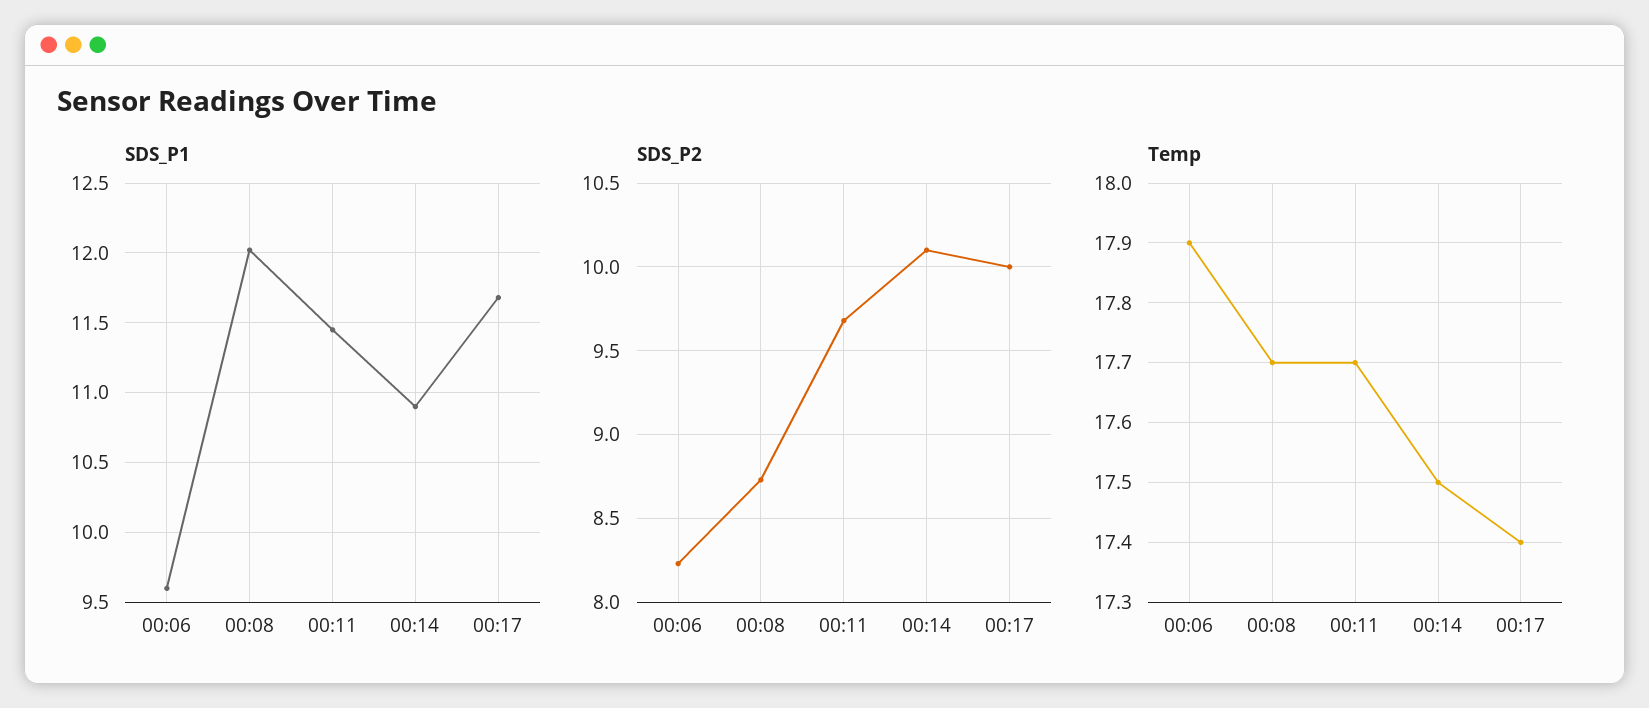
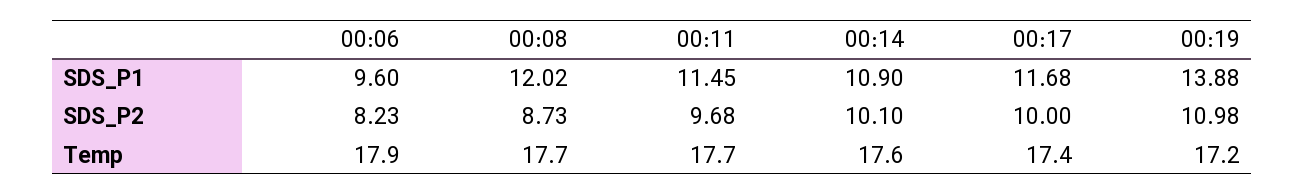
Temp, 00:14: 17.5 -> 17.6
SDS_P1, 00:19: none -> 13.88
SDS_P2, 00:19: none -> 10.98
Temp, 00:19: none -> 17.2

